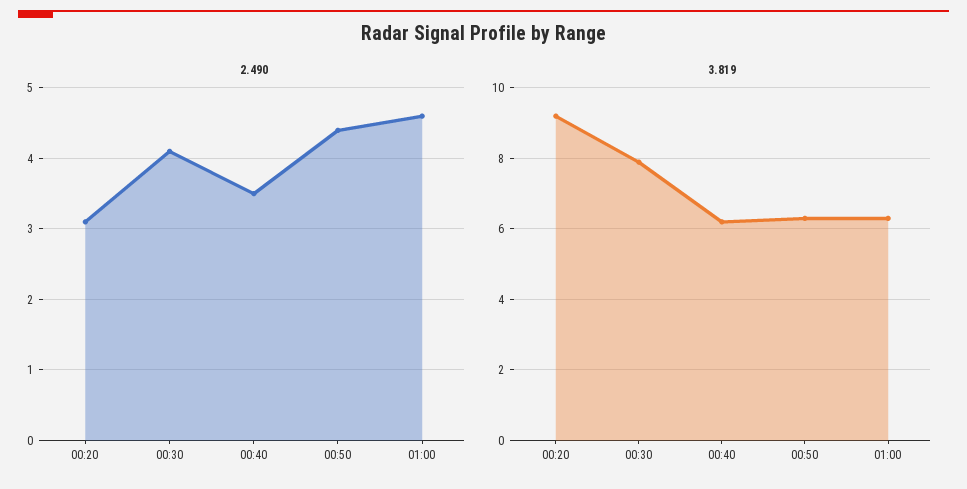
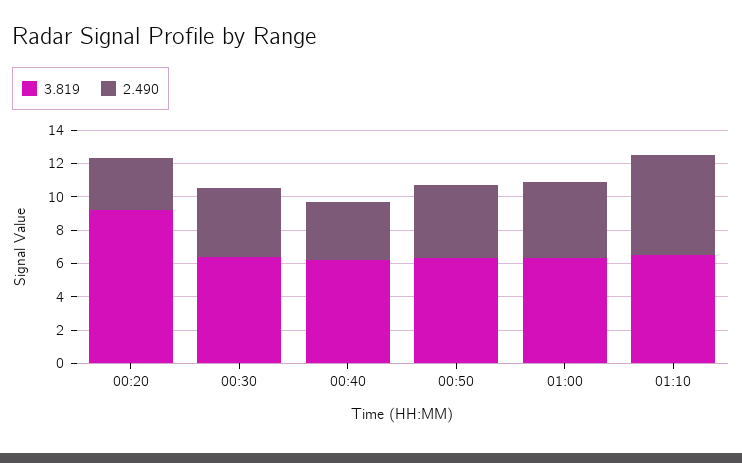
3.819, 00:30: 8 -> 6.5
3.819, 01:10: none -> 6.5
2.490, 01:10: none -> 6

